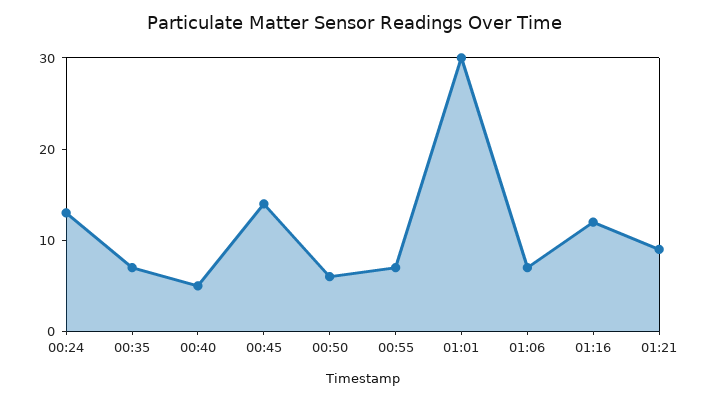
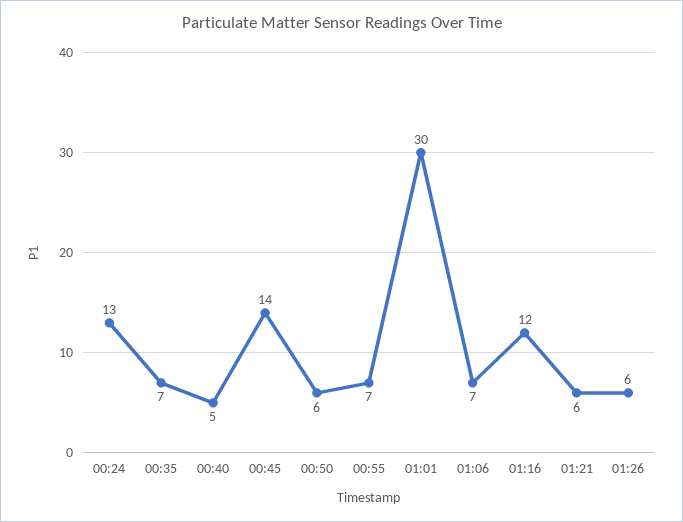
01:21: 9 -> 6
01:26: none -> 6

